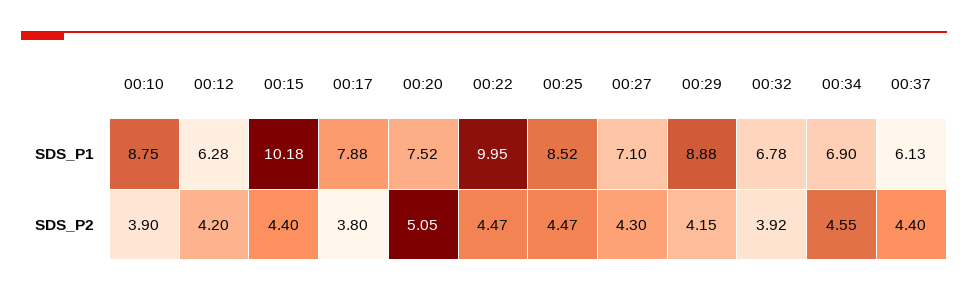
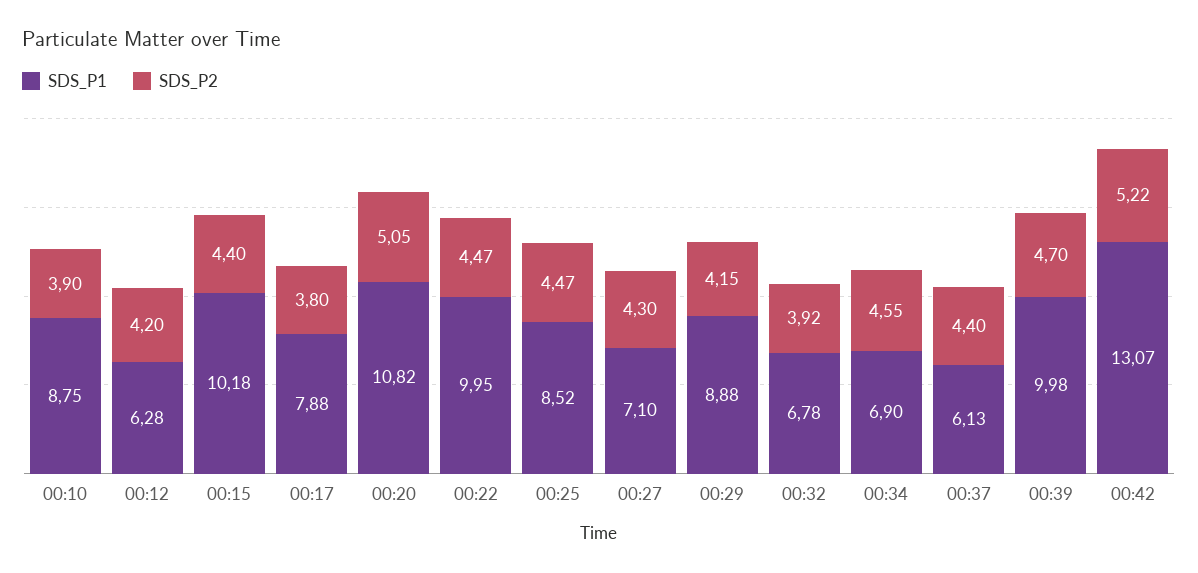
SDS_P1, 00:20: 7.52 -> 10.82
SDS_P1, 00:39: none -> 9.98
SDS_P2, 00:39: none -> 4.7
SDS_P1, 00:42: none -> 13.07
SDS_P2, 00:42: none -> 5.22

